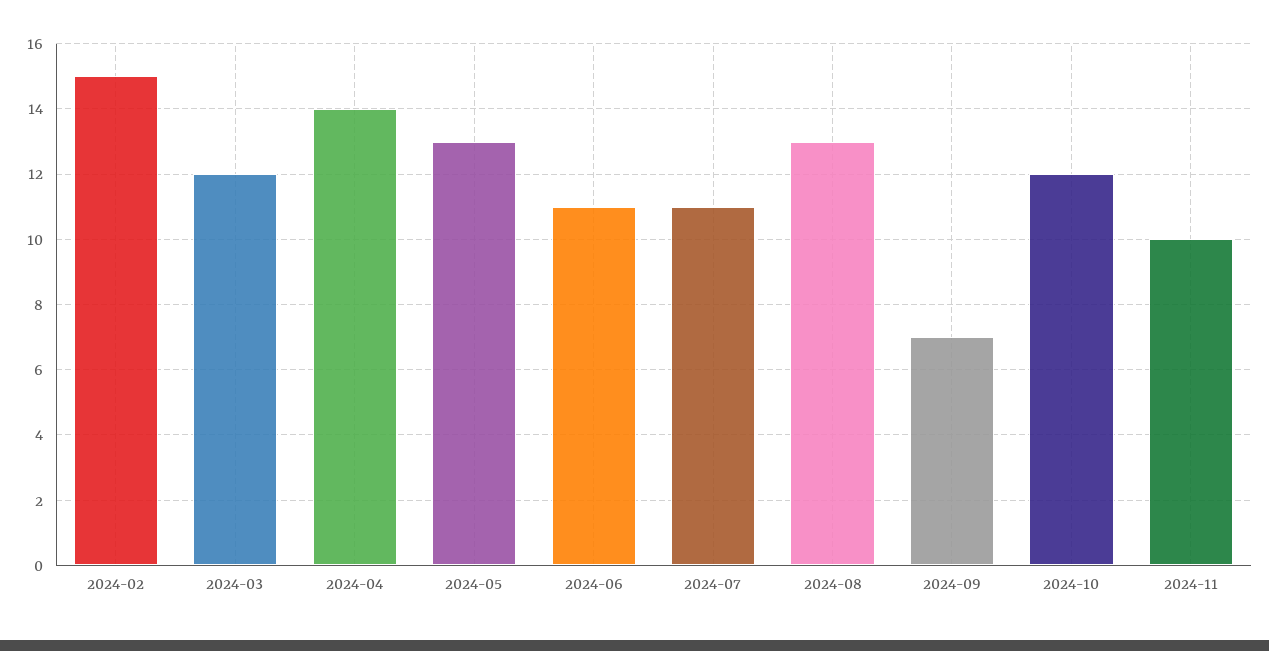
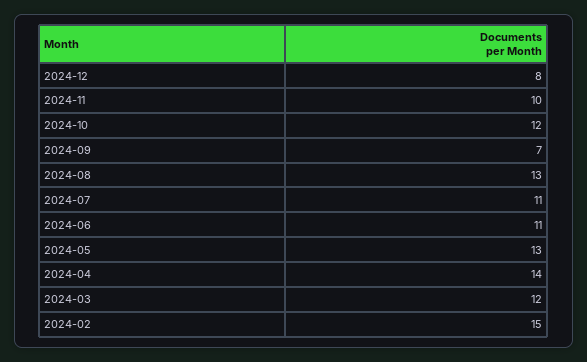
2024-12: none -> 8

